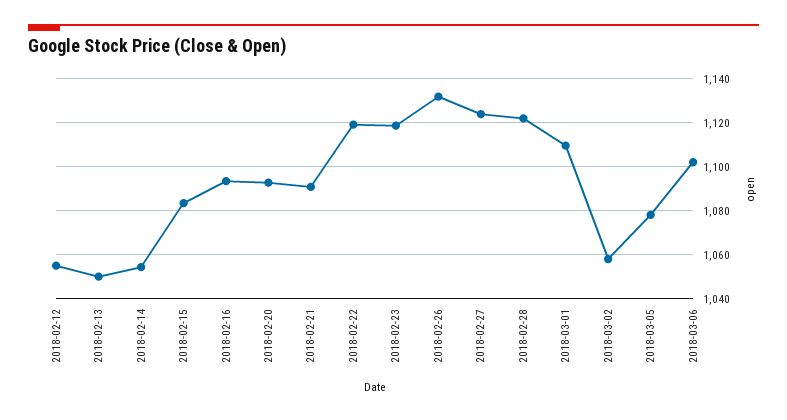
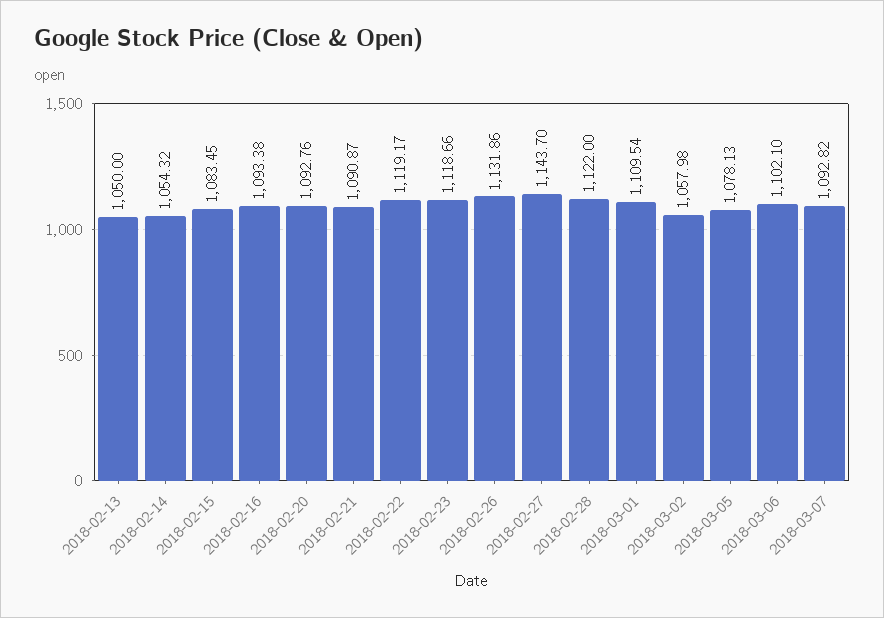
2018-02-12: 1055 -> none
2018-02-27: 1125 -> 1143.7
2018-03-07: none -> 1092.82

